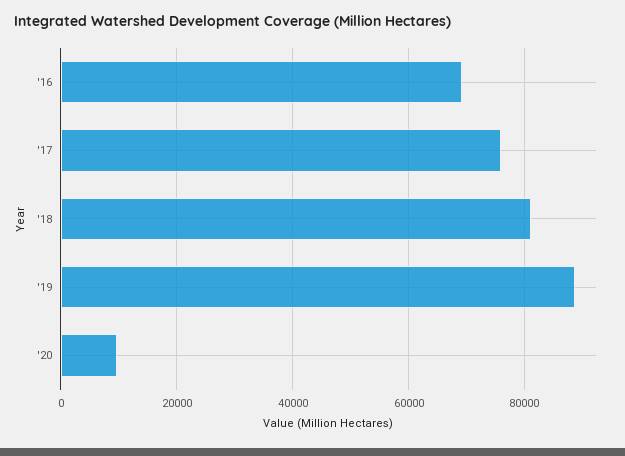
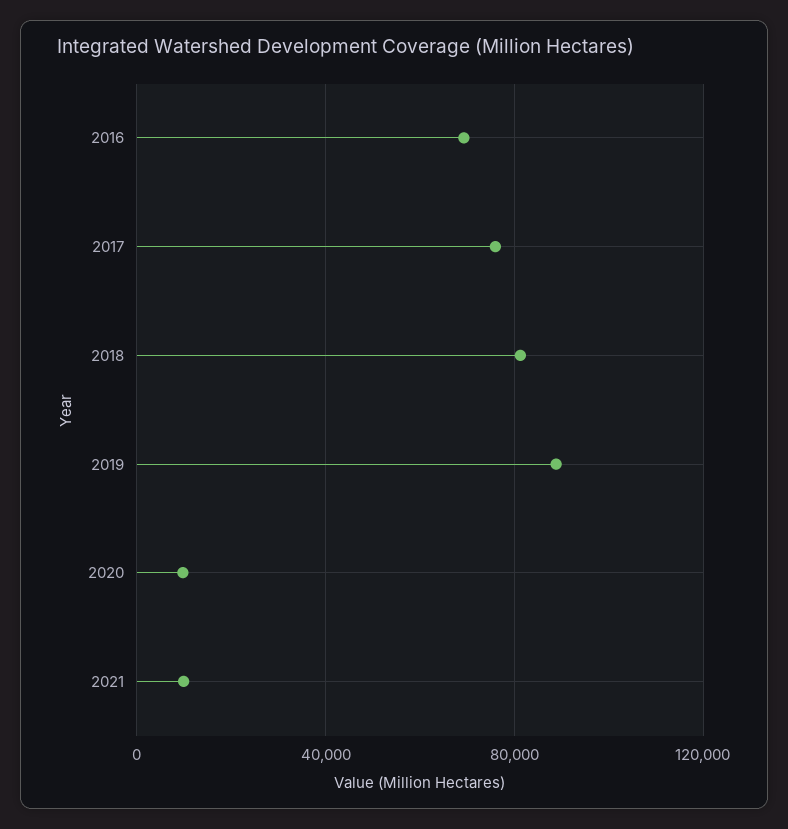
2021: none -> 10000

